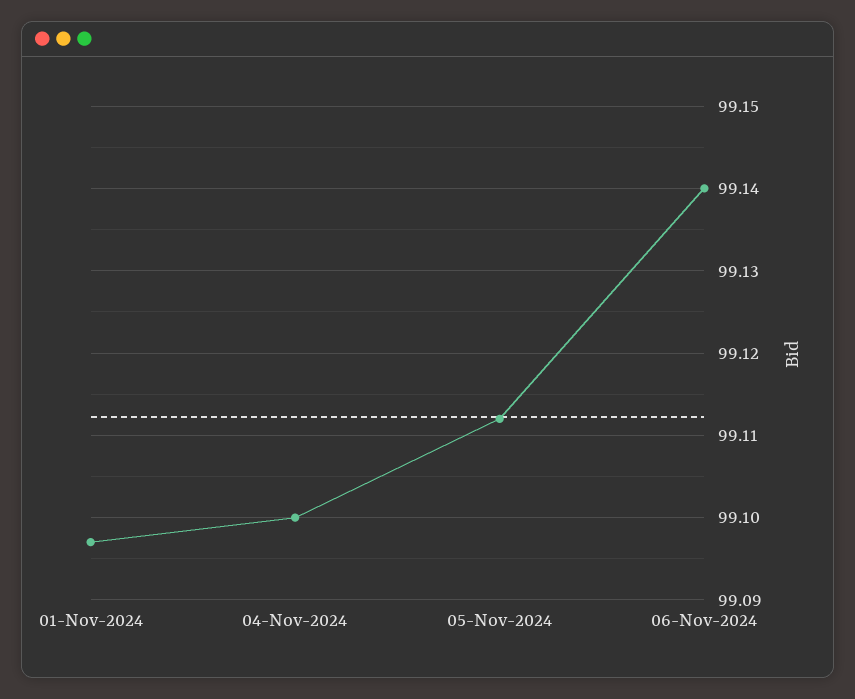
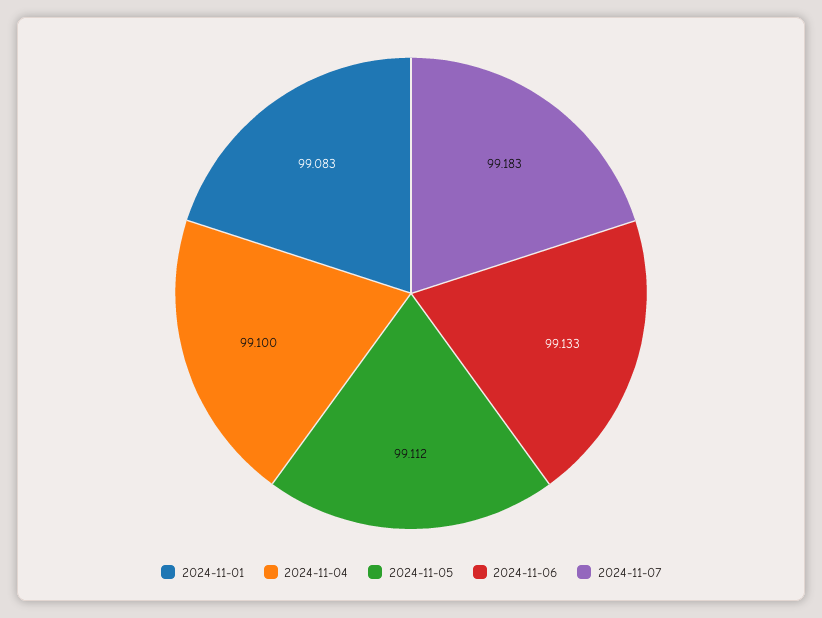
01-Nov-2024: 99.097 -> 99.083
06-Nov-2024: 99.14 -> 99.133
2024-11-07: none -> 99.183

